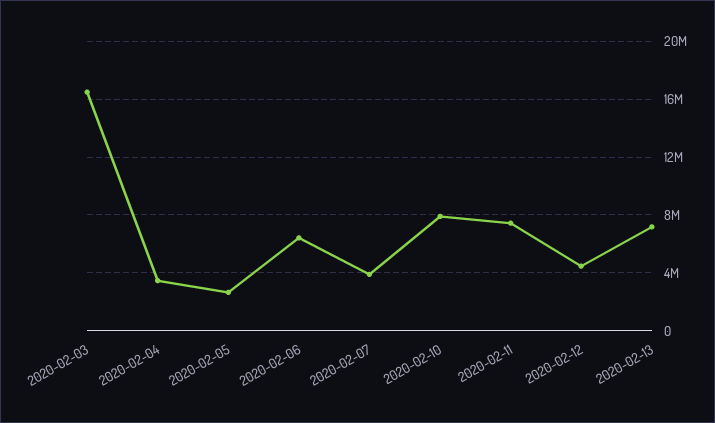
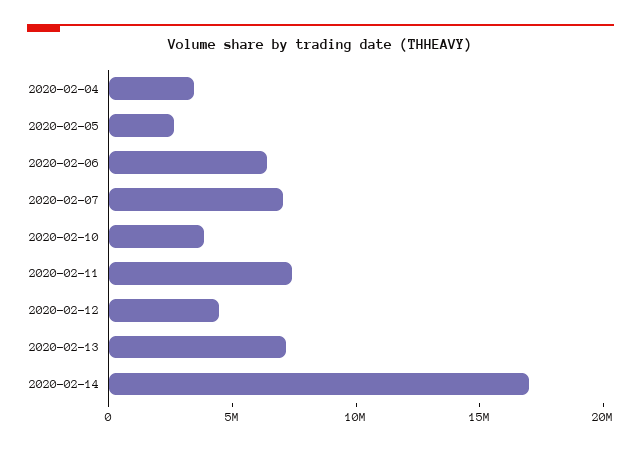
2020-02-03: 16500000 -> none
2020-02-07: 4000000 -> 7000000
2020-02-10: 8000000 -> 4000000
2020-02-14: none -> 17000000

